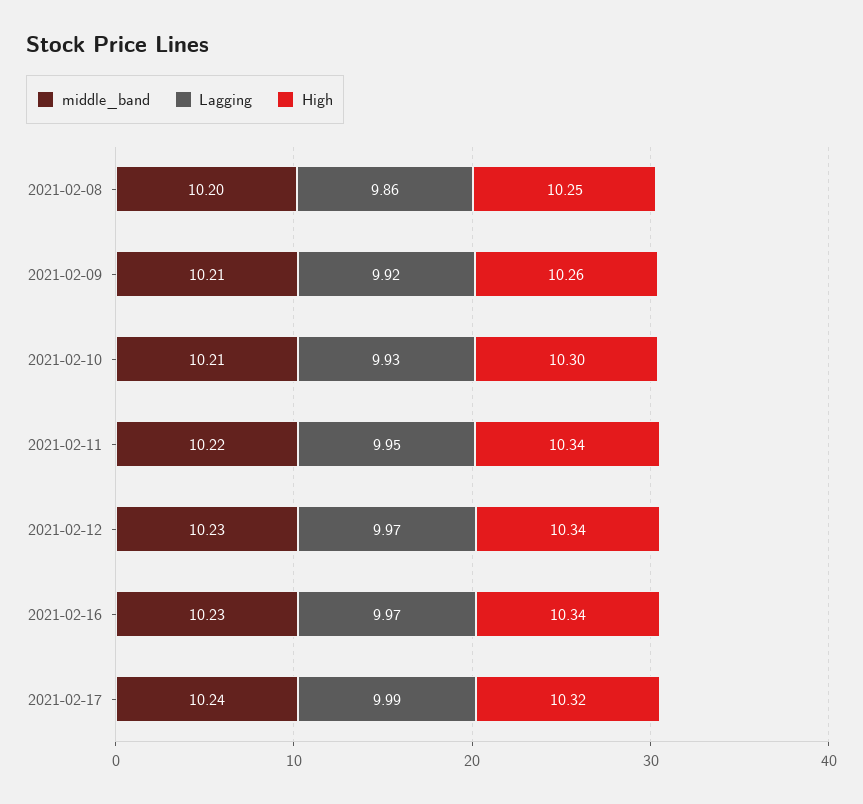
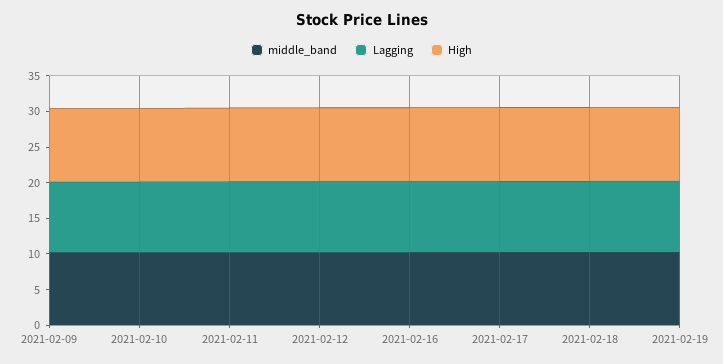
middle_band, 2021-02-08: 10.2 -> none
Lagging, 2021-02-08: 9.86 -> none
High, 2021-02-08: 10.25 -> none
middle_band, 2021-02-18: none -> 10
Lagging, 2021-02-18: none -> 10
High, 2021-02-18: none -> 10
middle_band, 2021-02-19: none -> 10
Lagging, 2021-02-19: none -> 10
High, 2021-02-19: none -> 10

